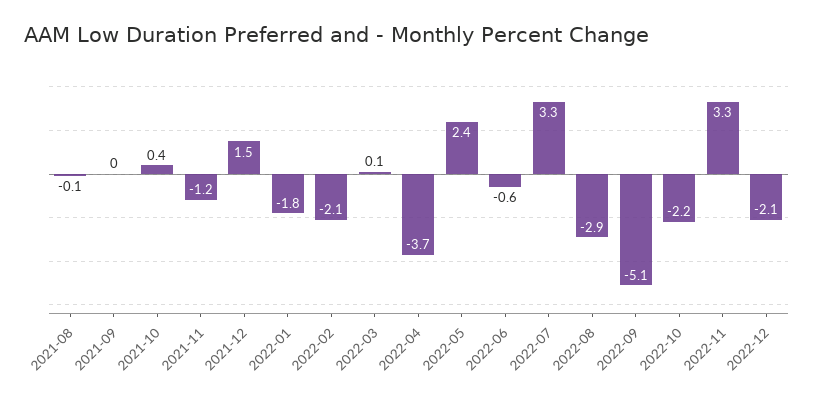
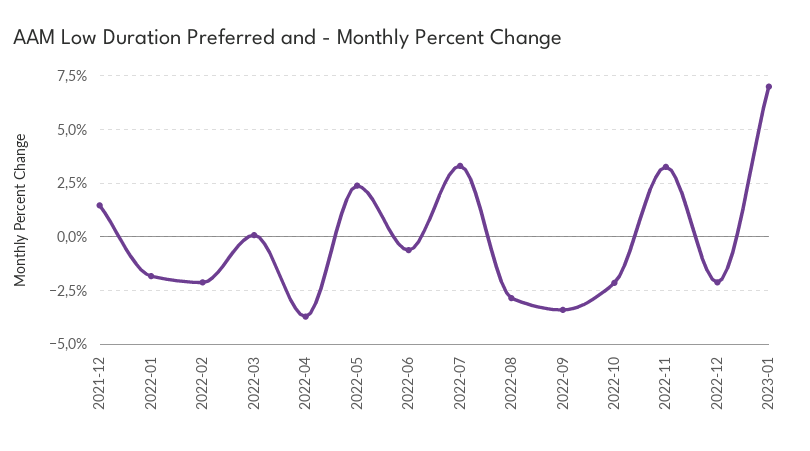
2021-08: -0.1 -> none
2021-09: 0 -> none
2021-10: 0.4 -> none
2021-11: -1.2 -> none
2022-09: -5.1 -> -3.5
2023-01: none -> 7

